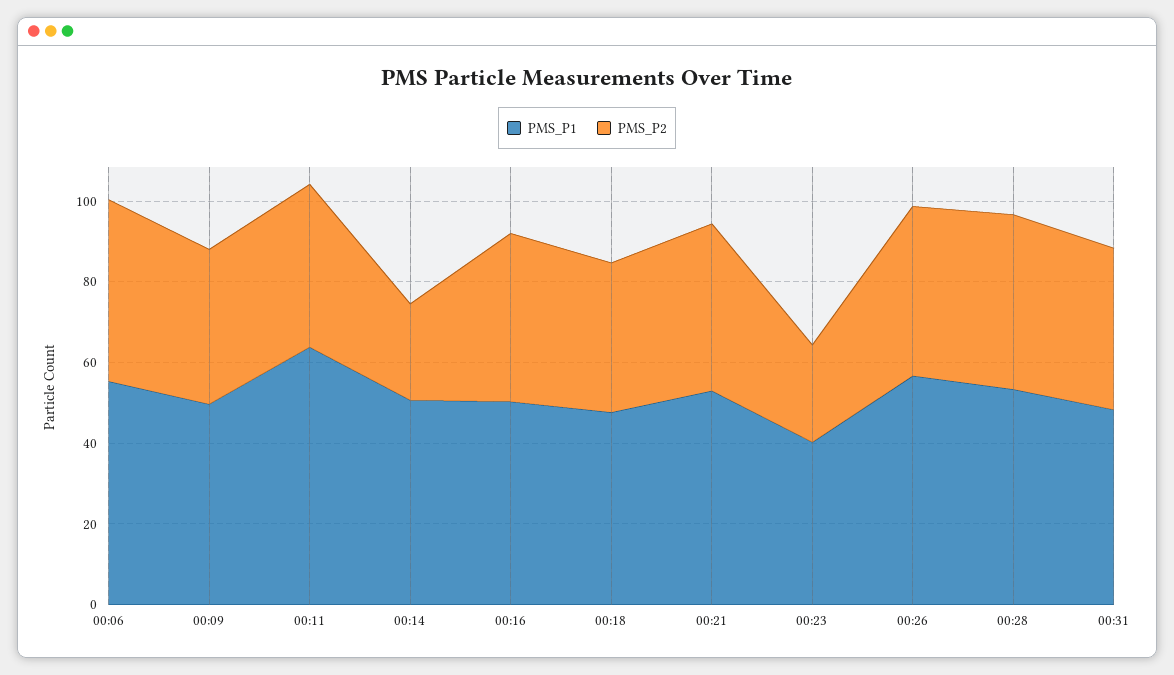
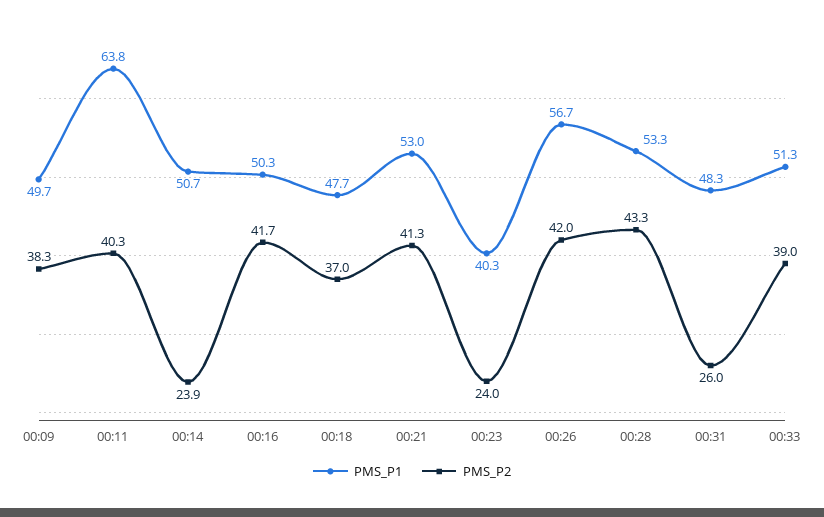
PMS_P1, 00:06: 55 -> none
PMS_P2, 00:06: 45 -> none
PMS_P2, 00:31: 40 -> 26
PMS_P1, 00:33: none -> 51.3
PMS_P2, 00:33: none -> 39

